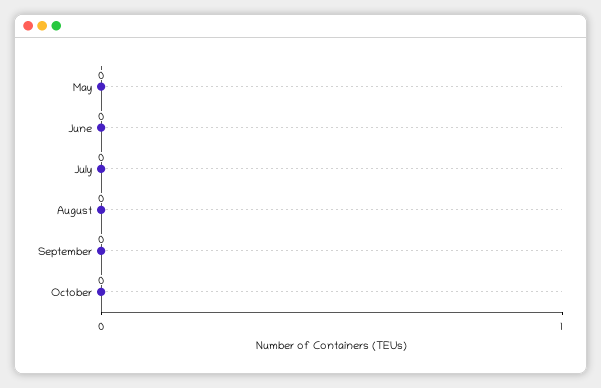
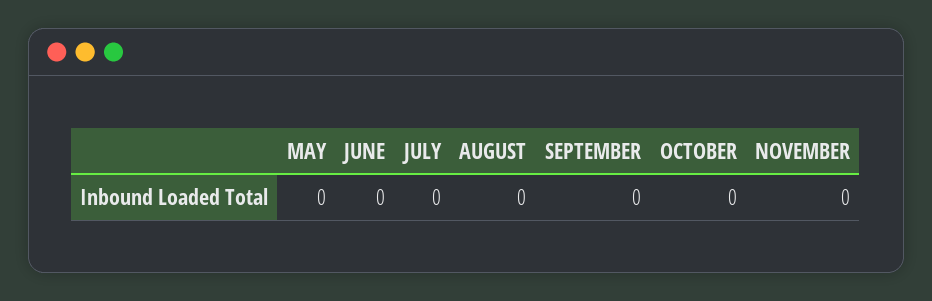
NOVEMBER: none -> 0

